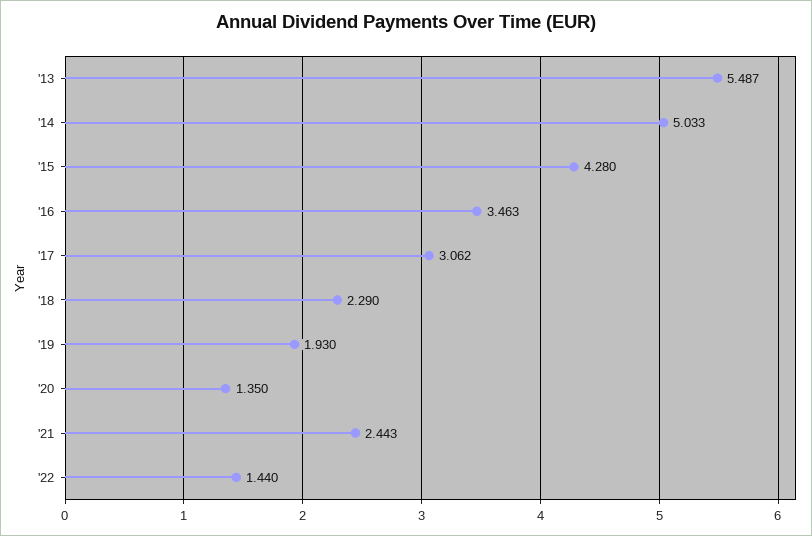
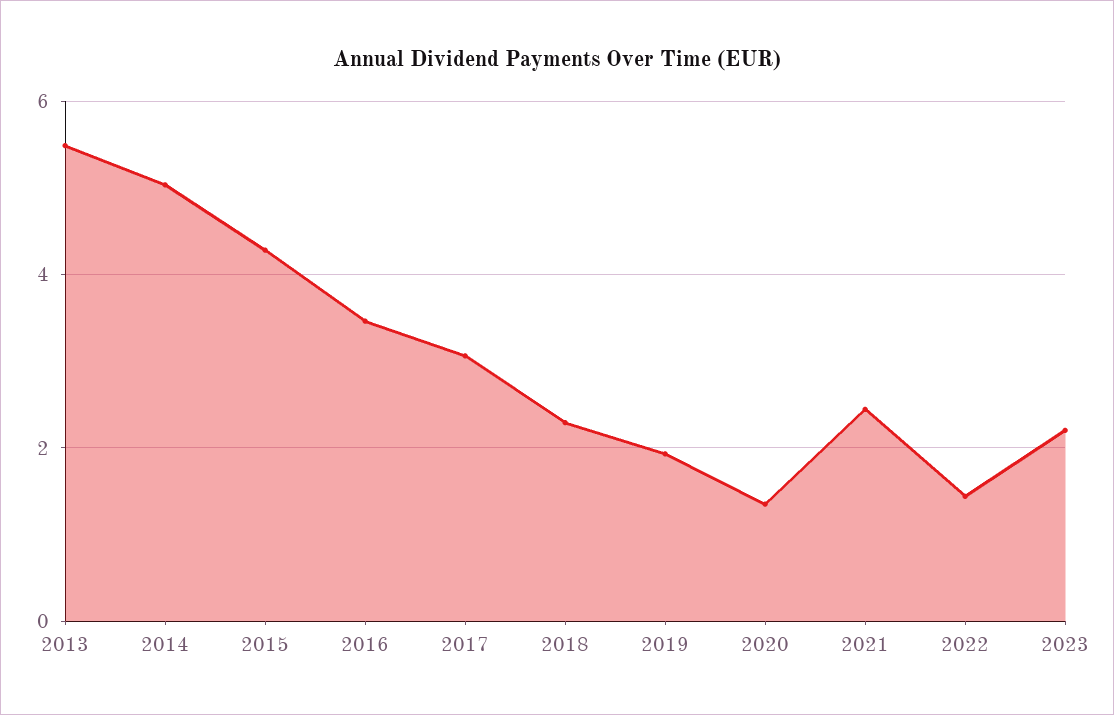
2023: none -> 2.2

